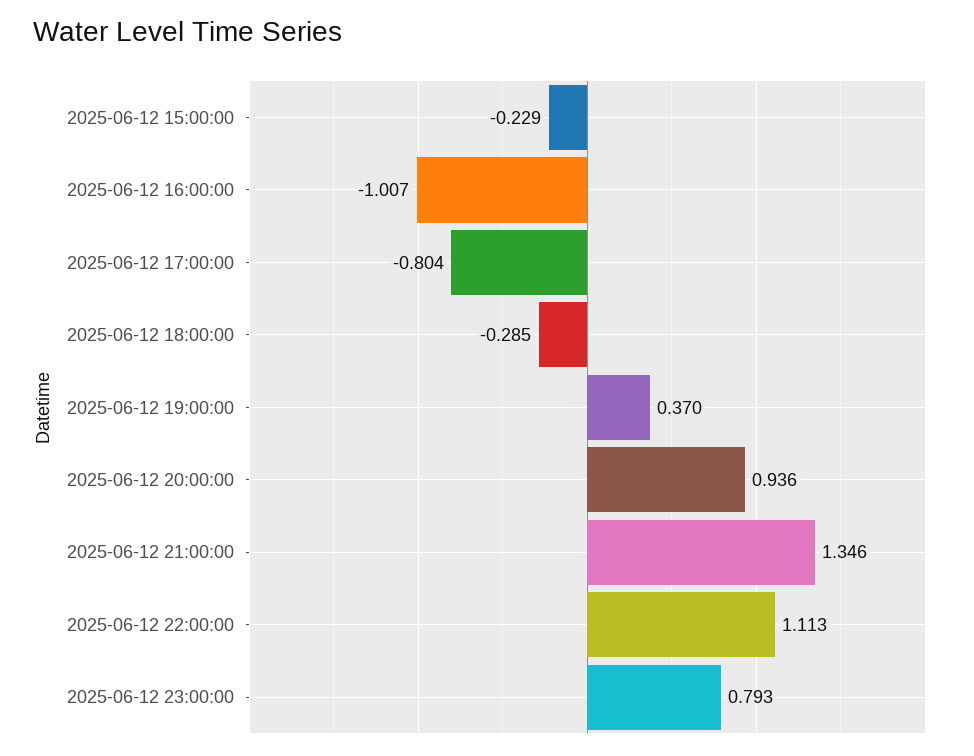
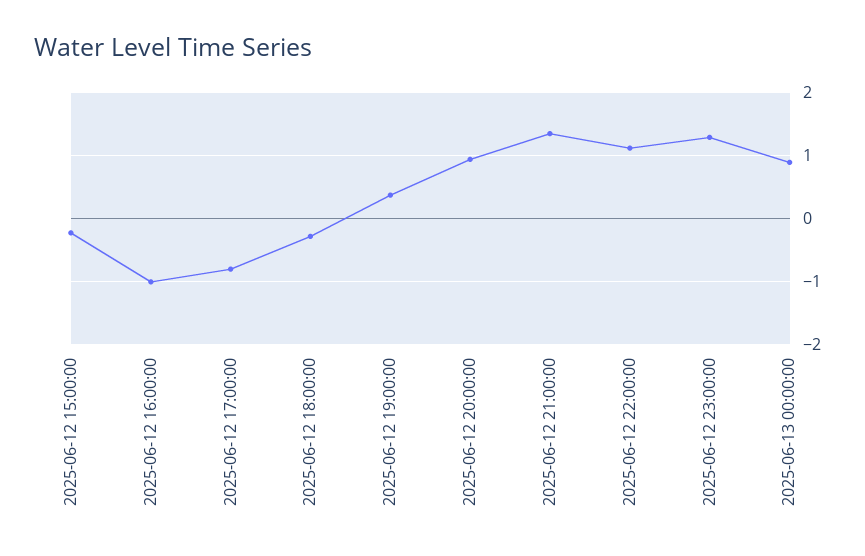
2025-06-12 23:00:00: 0.793 -> 1.3
2025-06-13 00:00:00: none -> 0.9

